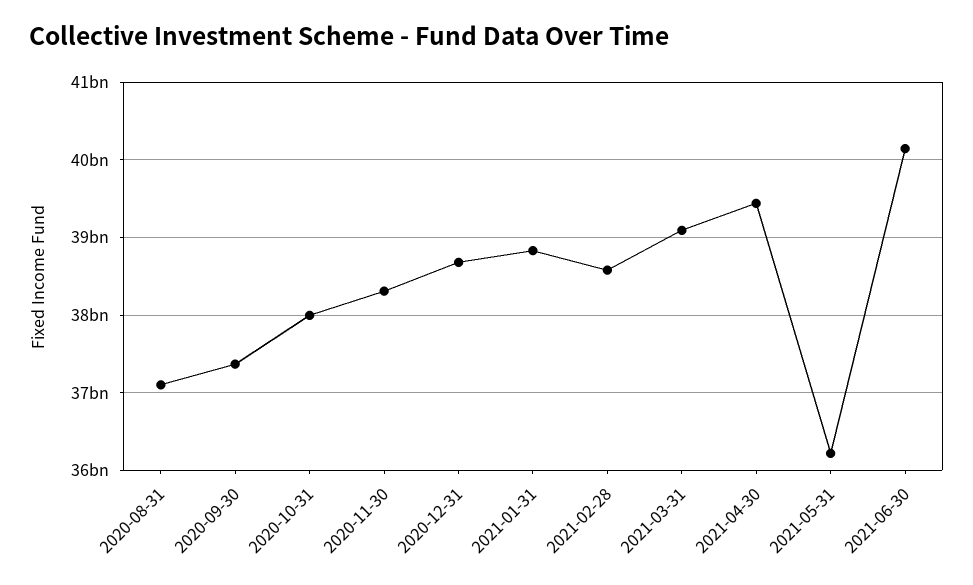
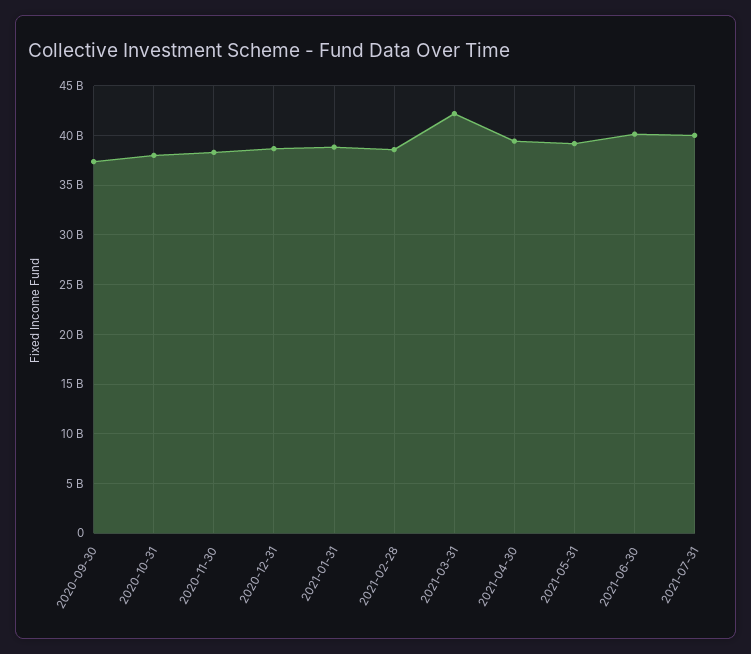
2020-08-31: 37100000000 -> none
2021-03-31: 39100000000 -> 42000000000
2021-05-31: 36200000000 -> 39000000000
2021-07-31: none -> 40000000000

